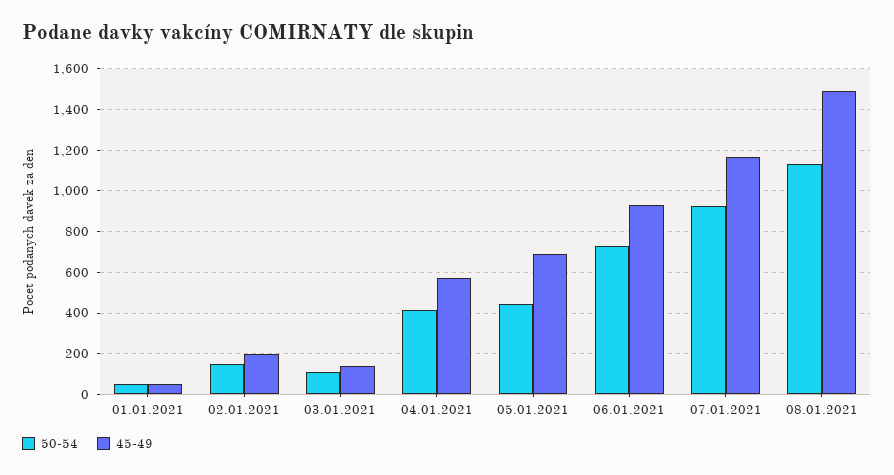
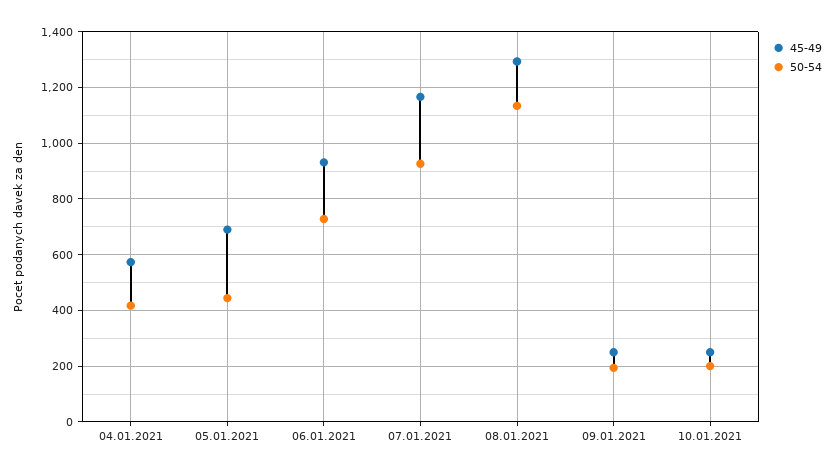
50-54, 01.01.2021: 50 -> none
45-49, 01.01.2021: 50 -> none
50-54, 02.01.2021: 150 -> none
45-49, 02.01.2021: 200 -> none
50-54, 03.01.2021: 100 -> none
45-49, 03.01.2021: 150 -> none
45-49, 08.01.2021: 1500 -> 1300
45-49, 09.01.2021: none -> 250
50-54, 09.01.2021: none -> 200
45-49, 10.01.2021: none -> 250
50-54, 10.01.2021: none -> 200

